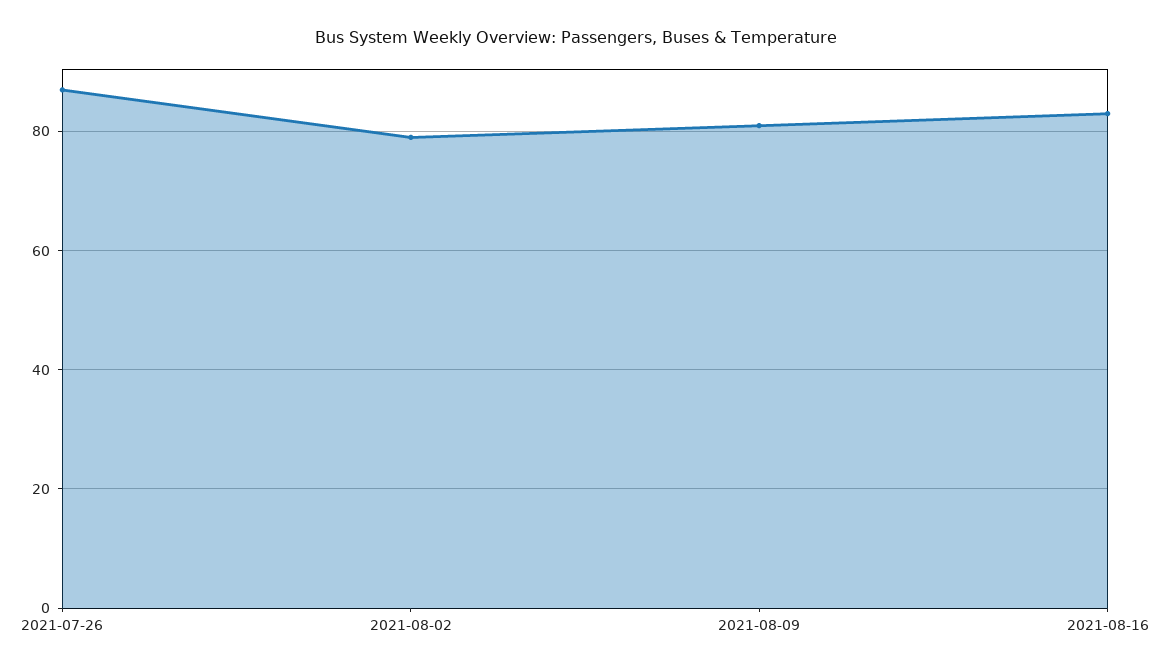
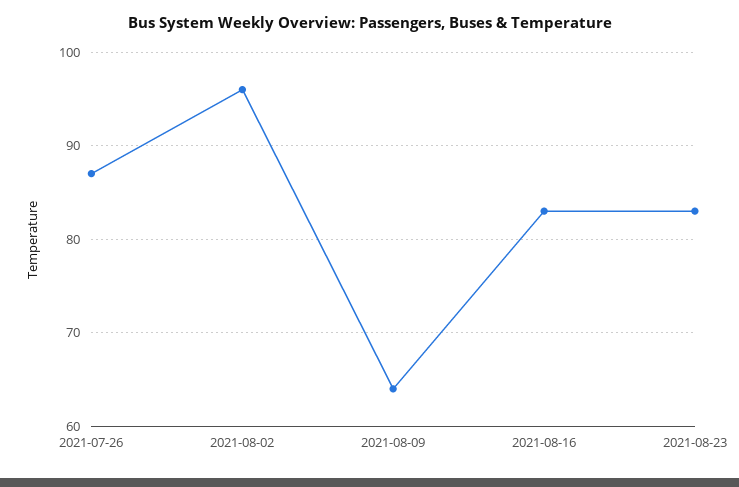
2021-08-02: 80 -> 96
2021-08-09: 80 -> 64
2021-08-23: none -> 83

